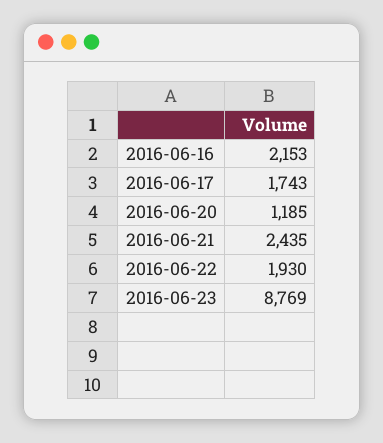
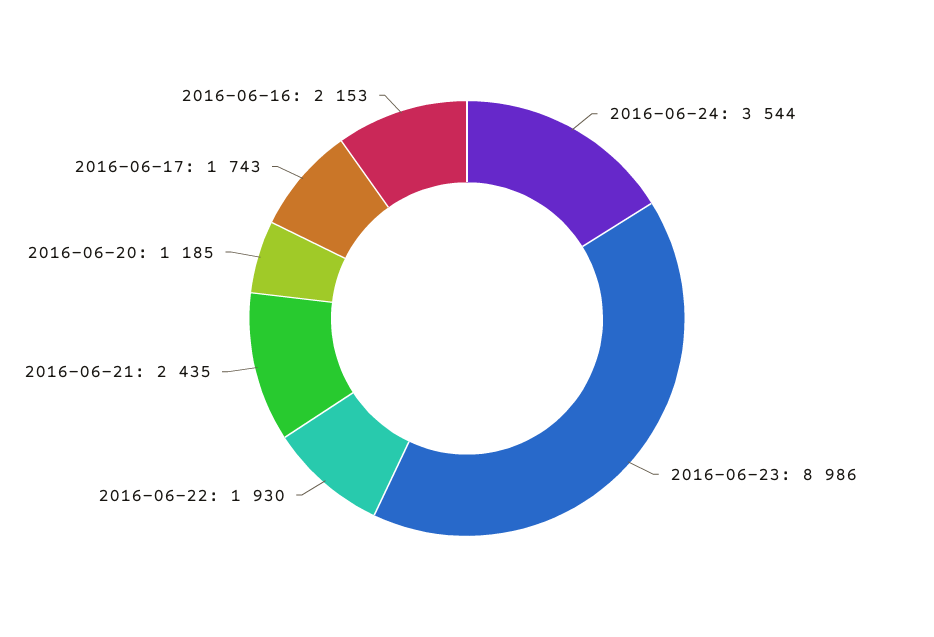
2016-06-23: 8769 -> 8986
2016-06-24: none -> 3544

